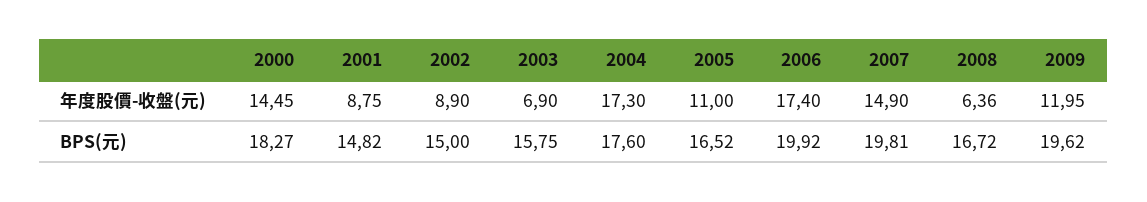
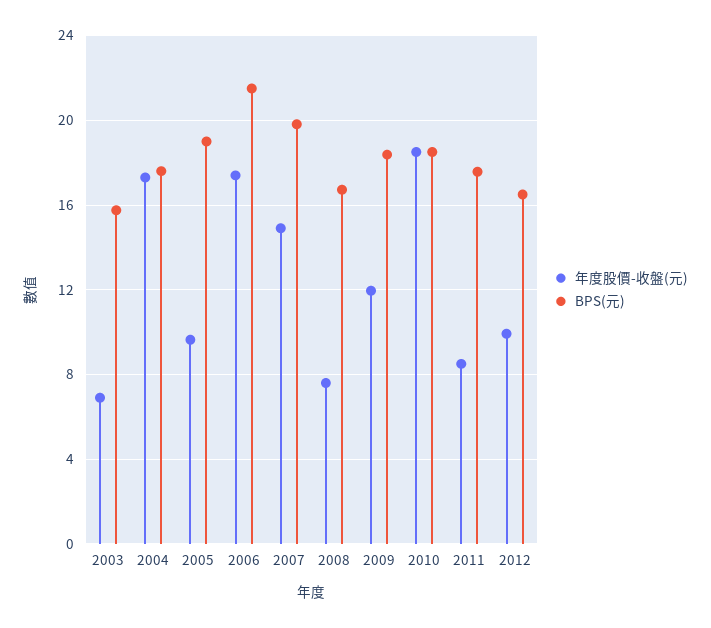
年度股價-收盤(元), 2000: 14.45 -> none
年度股價-收盤(元), 2001: 8.75 -> none
年度股價-收盤(元), 2002: 8.9 -> none
年度股價-收盤(元), 2005: 11 -> 9.5
年度股價-收盤(元), 2008: 6.36 -> 7.5
BPS(元), 2000: 18.27 -> none
BPS(元), 2001: 14.82 -> none
BPS(元), 2002: 15 -> none
BPS(元), 2005: 16.52 -> 19
BPS(元), 2006: 19.92 -> 21.5
BPS(元), 2009: 19.62 -> 18.5
年度股價-收盤(元), 2010: none -> 18.5
BPS(元), 2010: none -> 18.5
年度股價-收盤(元), 2011: none -> 8.5
BPS(元), 2011: none -> 17.5
年度股價-收盤(元), 2012: none -> 10
BPS(元), 2012: none -> 16.5

